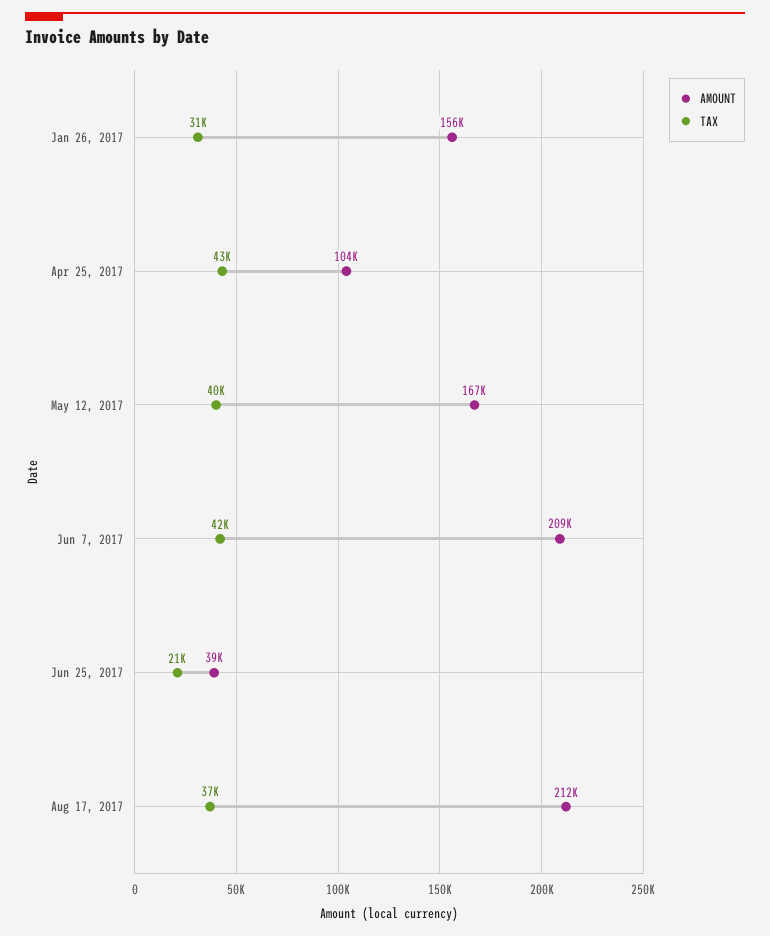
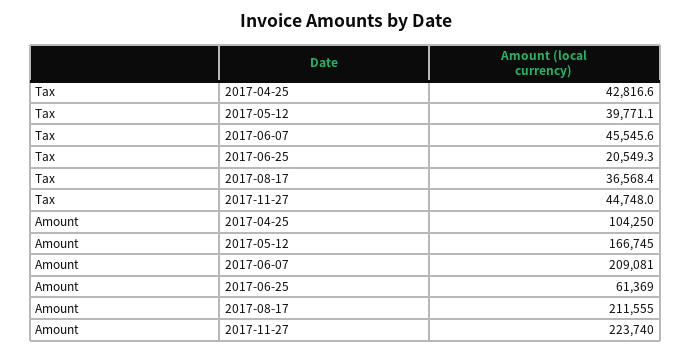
AMOUNT, Jan 26, 2017: 156000 -> none
TAX, Jan 26, 2017: 31000 -> none
TAX, Jun 7, 2017: 42000 -> 45545.6
AMOUNT, Jun 25, 2017: 39000 -> 61369
TAX, 2017-11-27: none -> 44748
AMOUNT, 2017-11-27: none -> 223740

